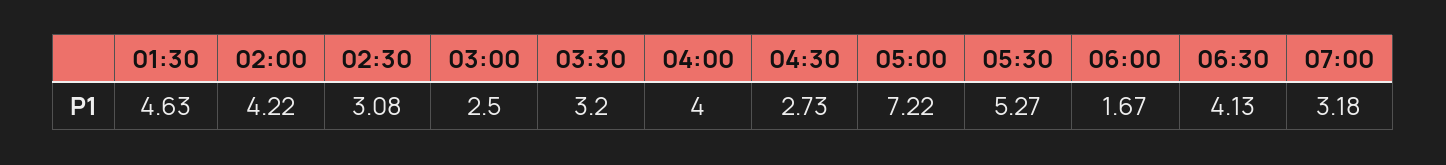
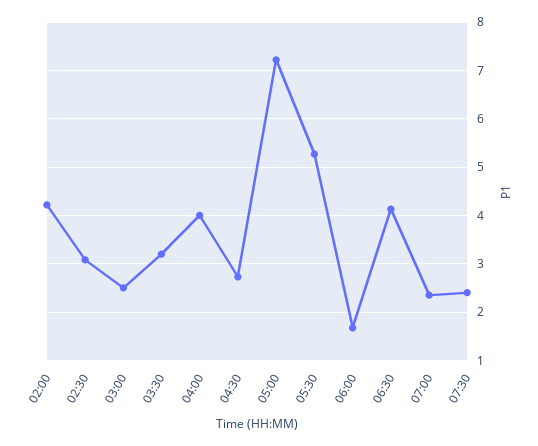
01:30: 4.63 -> none
07:00: 3.18 -> 2.4
07:30: none -> 2.4

